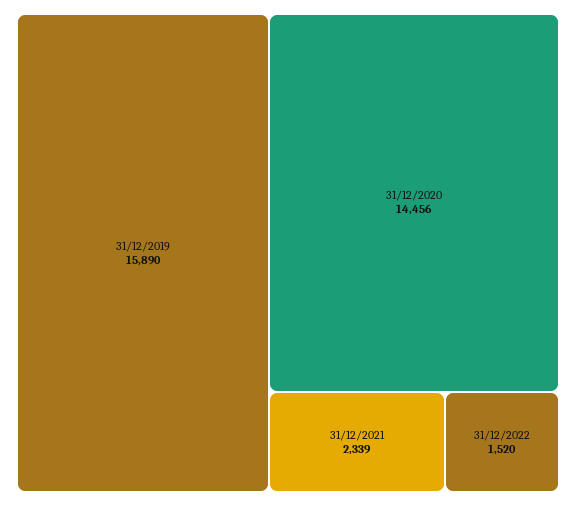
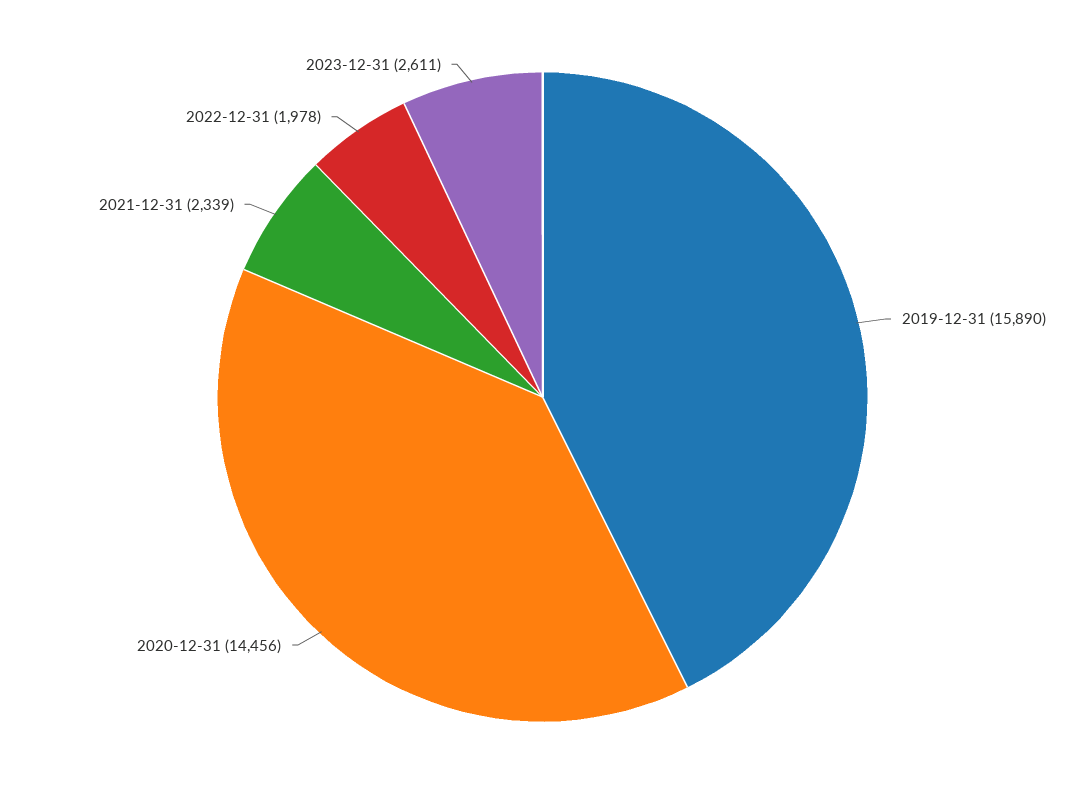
31/12/2022: 1520 -> 1978
2023-12-31: none -> 2611

